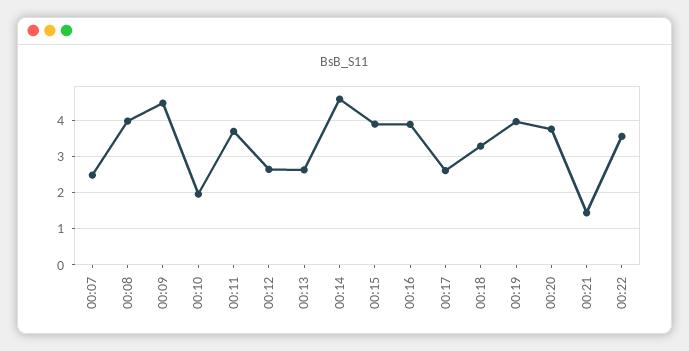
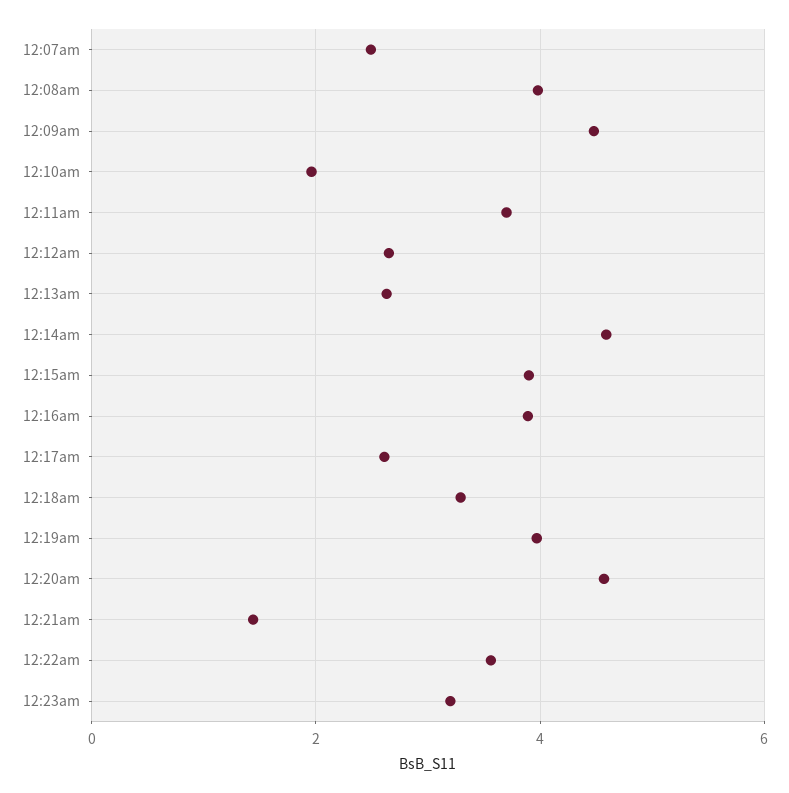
00:20: 3.8 -> 4.6
12:23am: none -> 3.2

